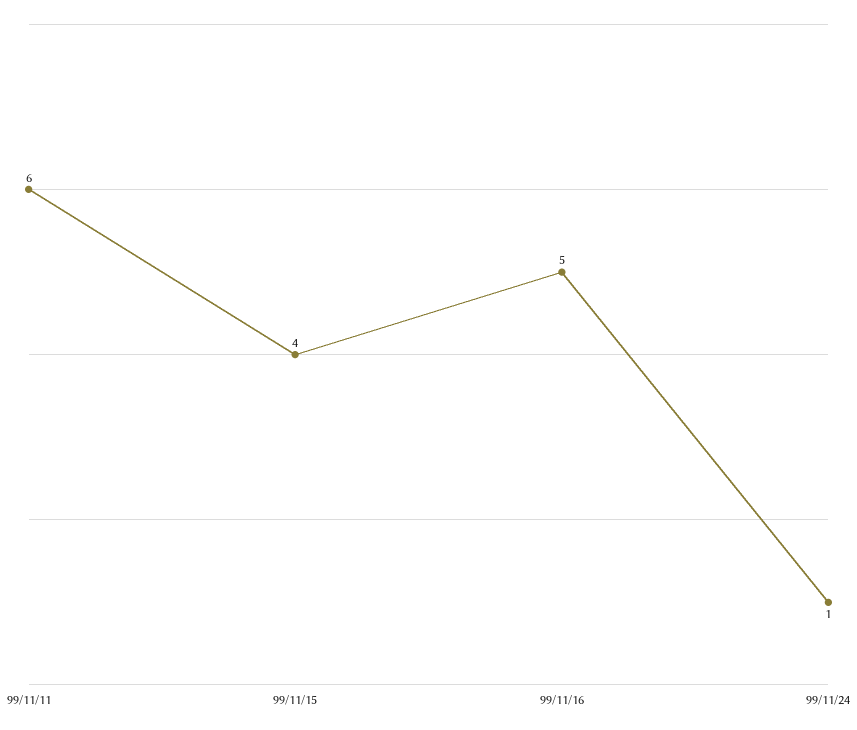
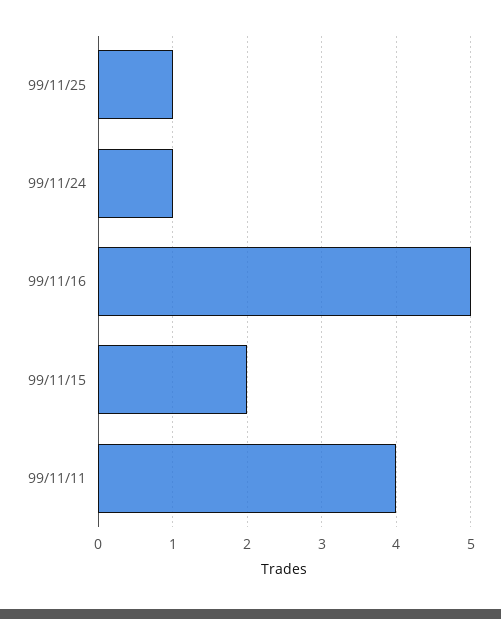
99/11/11: 6 -> 4
99/11/15: 4 -> 2
99/11/25: none -> 1

